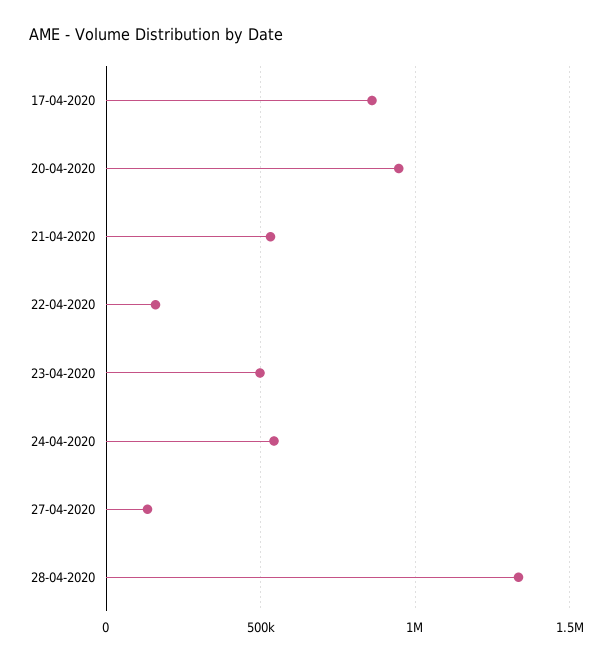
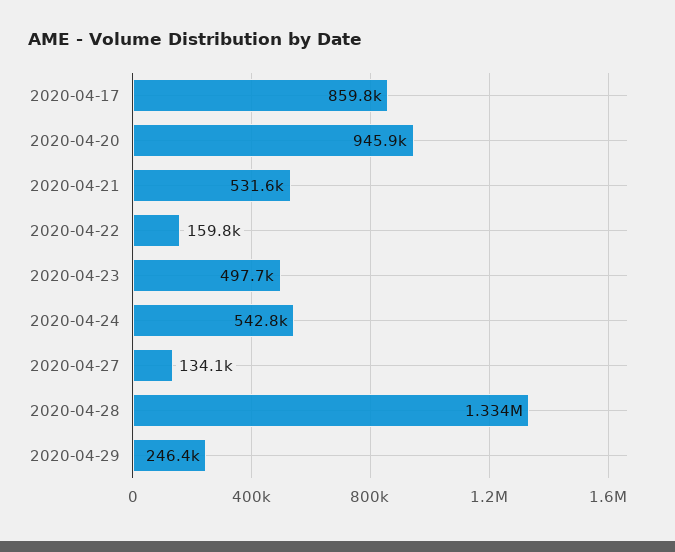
2020-04-29: none -> 246400

